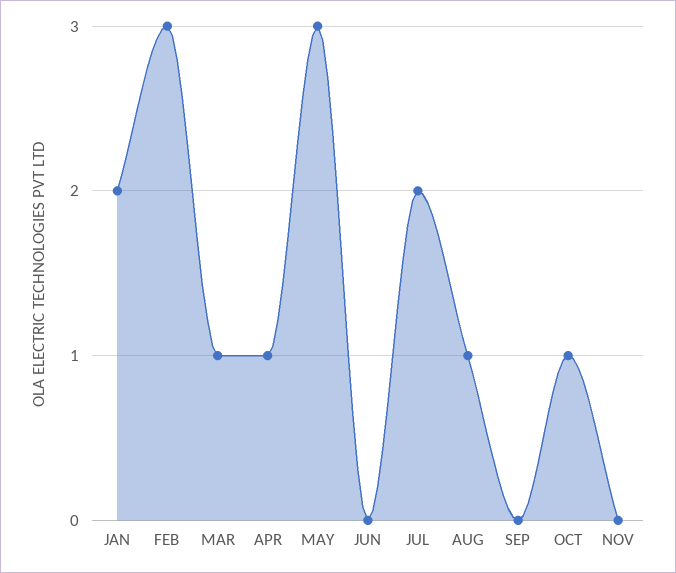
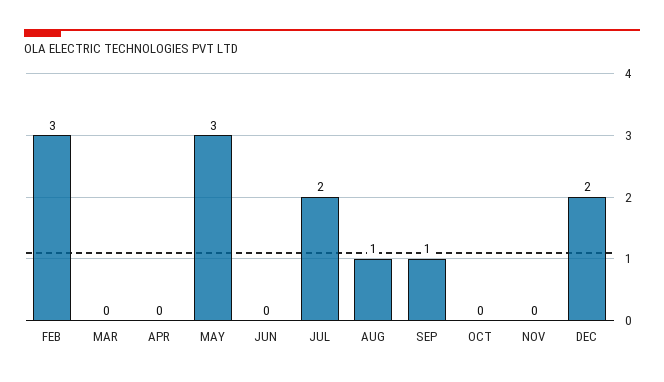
JAN: 2 -> none
MAR: 1 -> 0
APR: 1 -> 0
SEP: 0 -> 1
OCT: 1 -> 0
DEC: none -> 2

